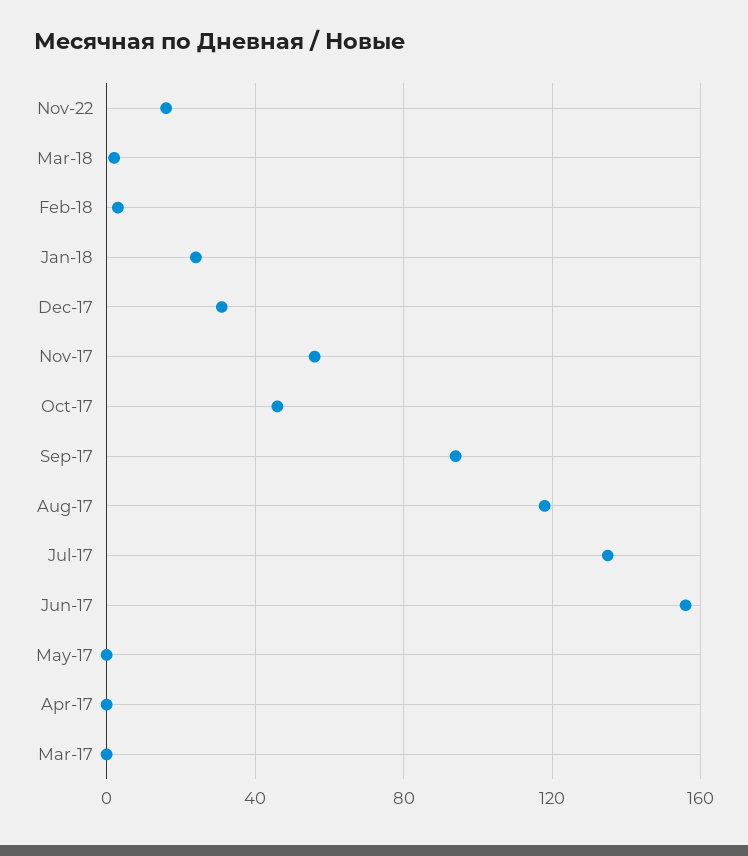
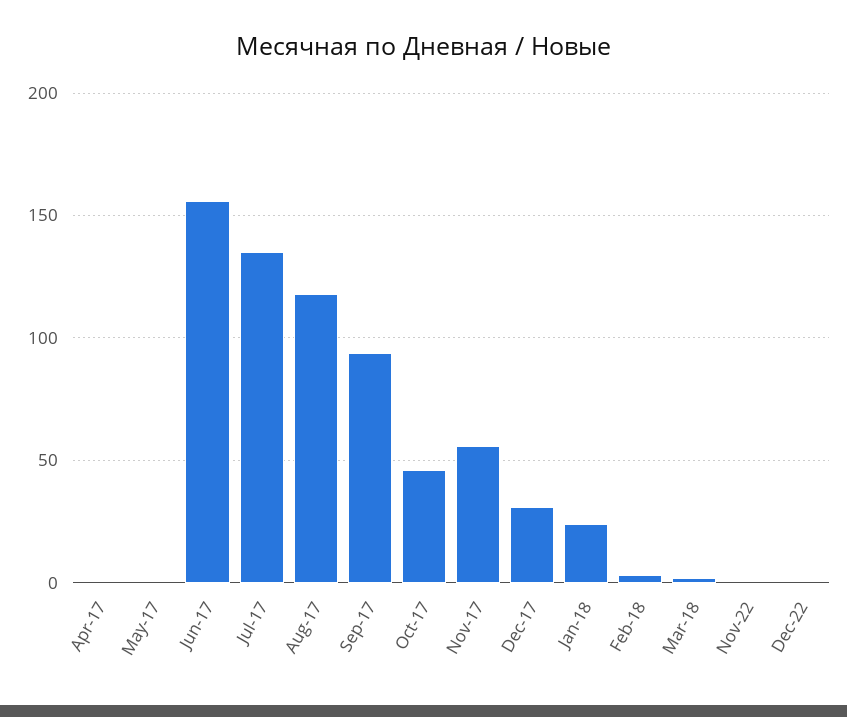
Nov-22: 15 -> 0
Mar-17: 0 -> none
Dec-22: none -> 0

